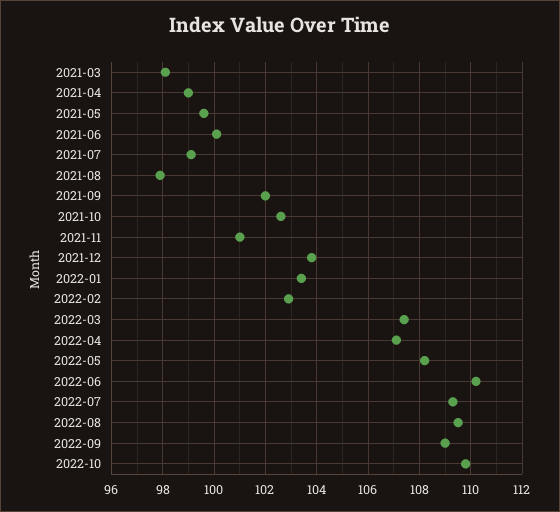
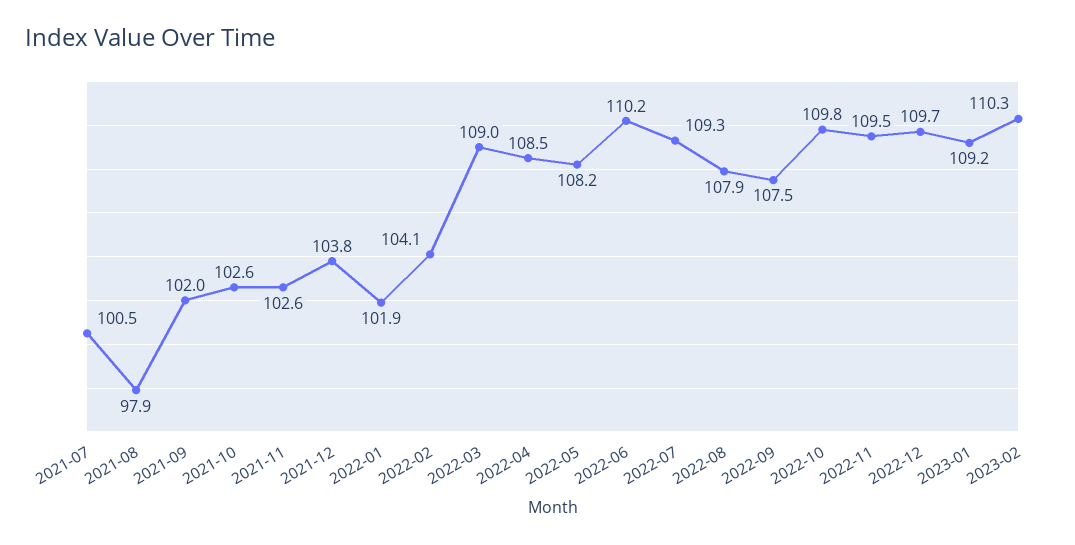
2021-03: 98 -> none
2021-04: 99 -> none
2021-05: 99.5 -> none
2021-06: 100 -> none
2021-07: 99 -> 100.5
2021-11: 101 -> 102.6
2022-01: 103.5 -> 101.9
2022-02: 103 -> 104.1
2022-03: 107.5 -> 109
2022-04: 107 -> 108.5
2022-08: 109.5 -> 107.9
2022-09: 109 -> 107.5
2022-11: none -> 109.5
2022-12: none -> 109.7
2023-01: none -> 109.2
2023-02: none -> 110.3

